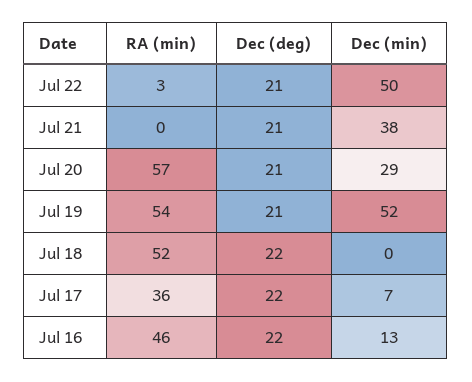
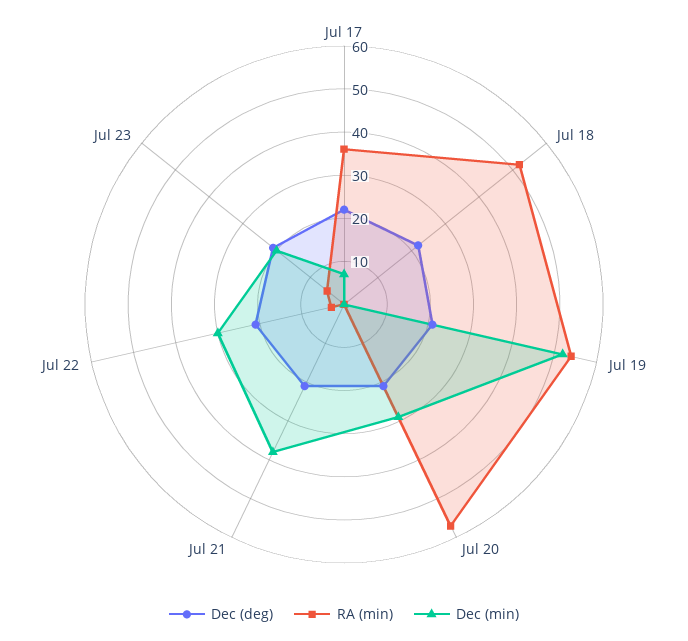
Dec (min), Jul 22: 50 -> 30
RA (min), Jul 16: 46 -> none
Dec (deg), Jul 16: 22 -> none
Dec (min), Jul 16: 13 -> none
Dec (deg), Jul 23: none -> 20
RA (min), Jul 23: none -> 5
Dec (min), Jul 23: none -> 20

